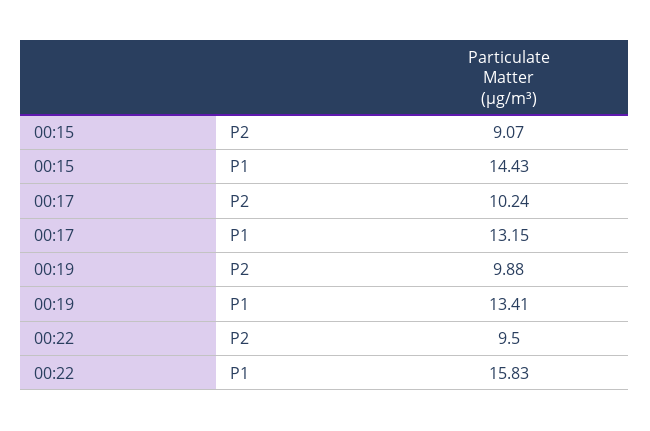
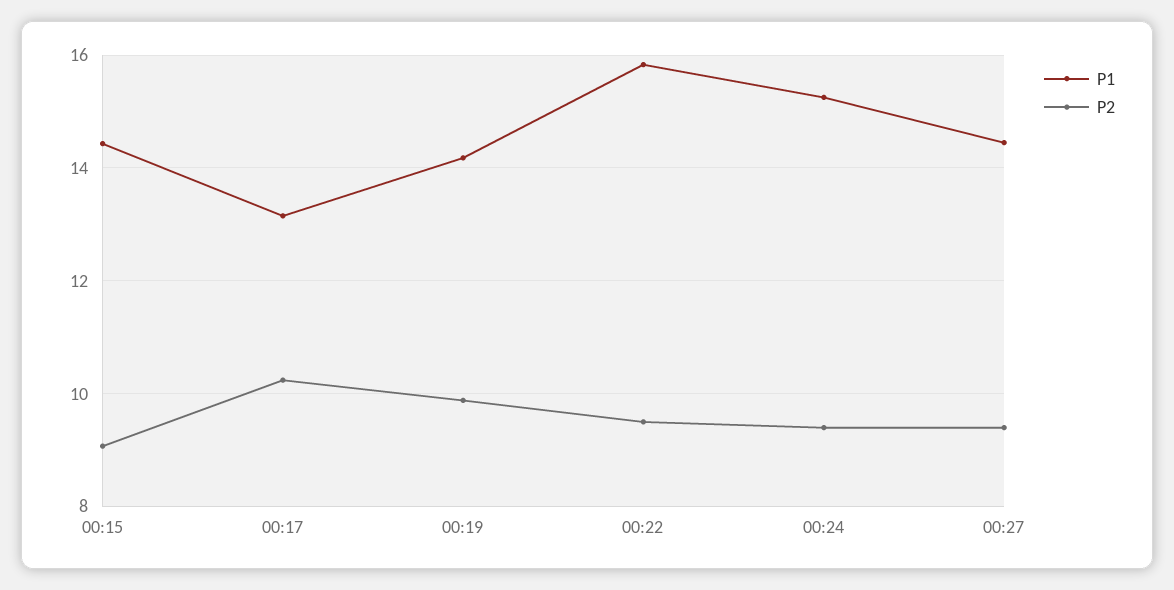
P1, 00:19: 13.41 -> 14.2
P1, 00:24: none -> 15.2
P2, 00:24: none -> 9.4
P1, 00:27: none -> 14.4
P2, 00:27: none -> 9.4

